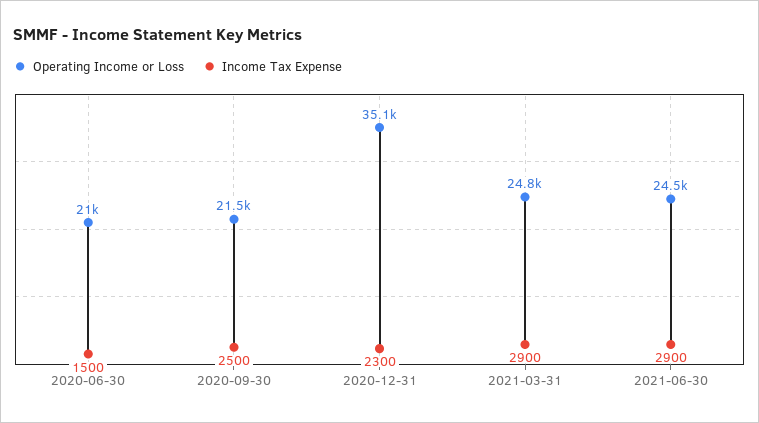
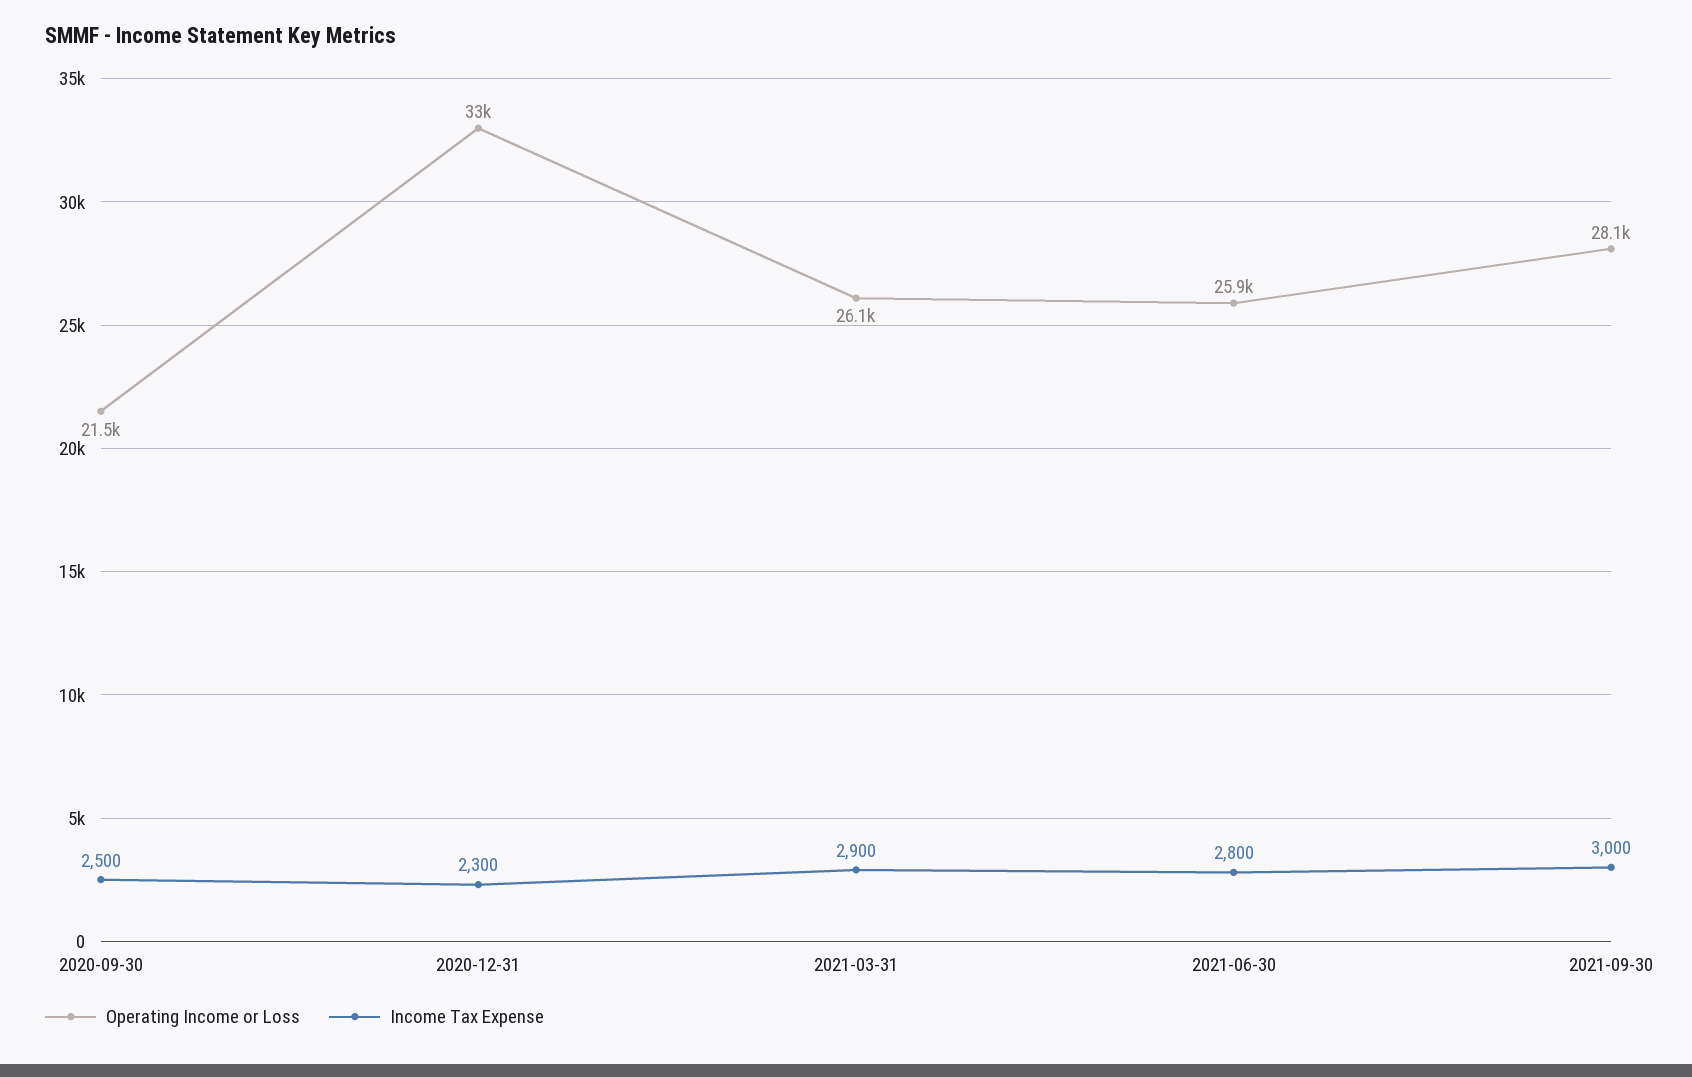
Operating Income or Loss, 2020-06-30: 21000 -> none
Income Tax Expense, 2020-06-30: 1500 -> none
Operating Income or Loss, 2020-12-31: 35100 -> 33000
Operating Income or Loss, 2021-03-31: 24800 -> 26100
Operating Income or Loss, 2021-06-30: 24500 -> 25900
Income Tax Expense, 2021-06-30: 2900 -> 2800
Operating Income or Loss, 2021-09-30: none -> 28100
Income Tax Expense, 2021-09-30: none -> 3000

